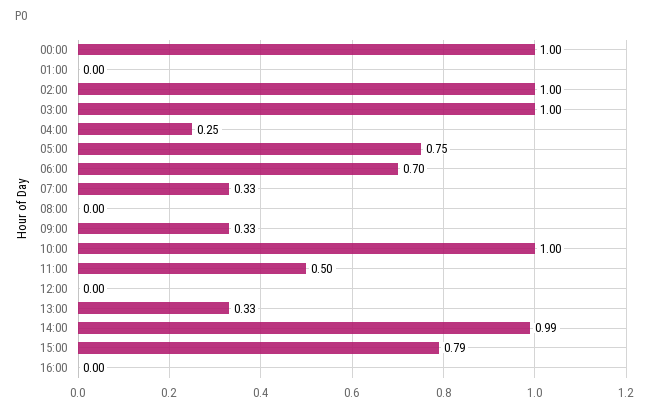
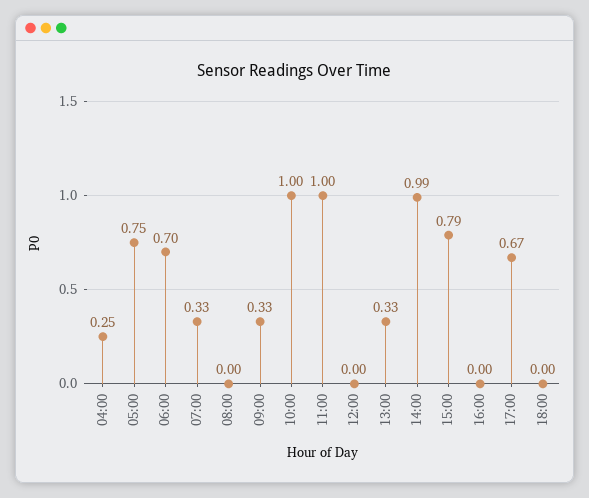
00:00: 1 -> none
01:00: 0 -> none
02:00: 1 -> none
03:00: 1 -> none
11:00: 0.5 -> 1
17:00: none -> 0.67
18:00: none -> 0

